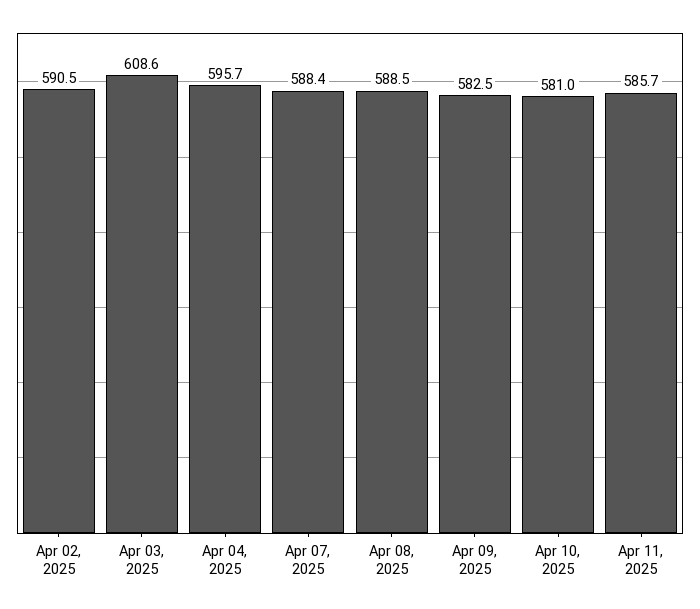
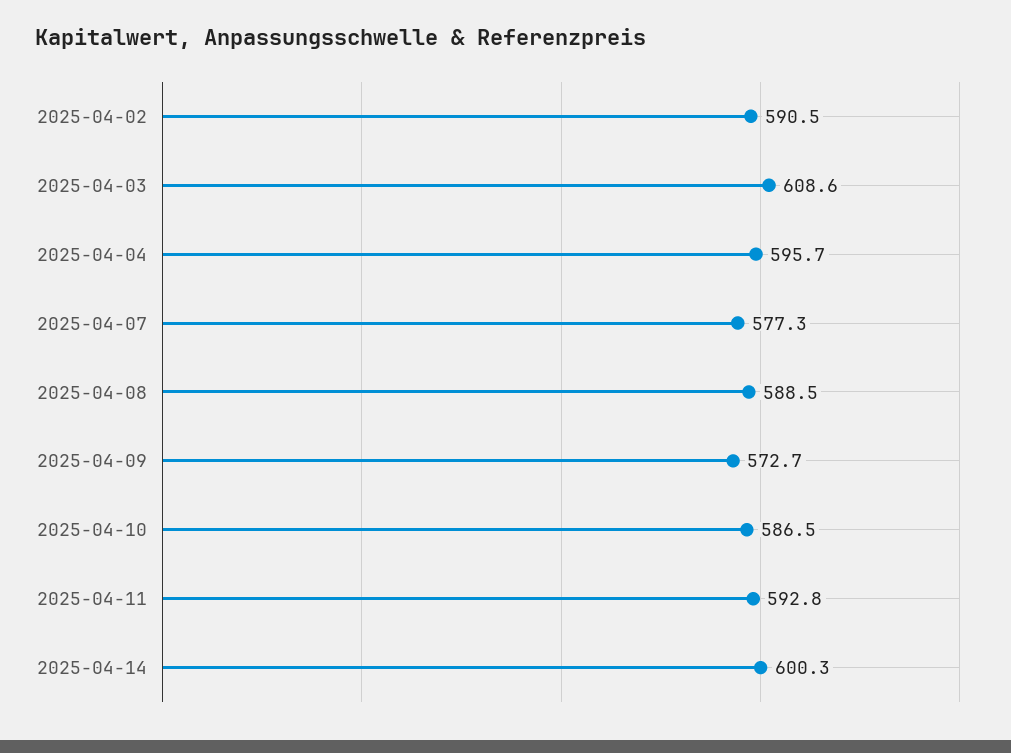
Apr 07, 2025: 588.4 -> 577.3
Apr 09, 2025: 582.5 -> 572.7
Apr 10, 2025: 581 -> 586.5
Apr 11, 2025: 585.7 -> 592.8
2025-04-14: none -> 600.3

